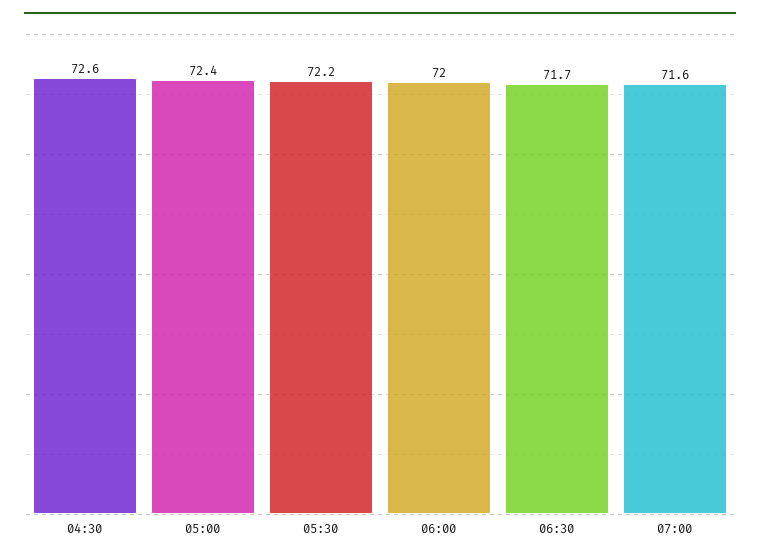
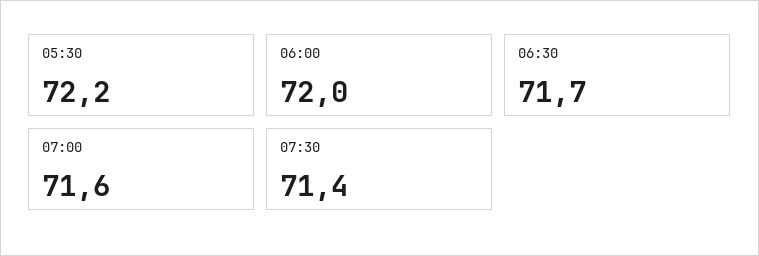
04:30: 72.6 -> none
05:00: 72.4 -> none
07:30: none -> 71.4

